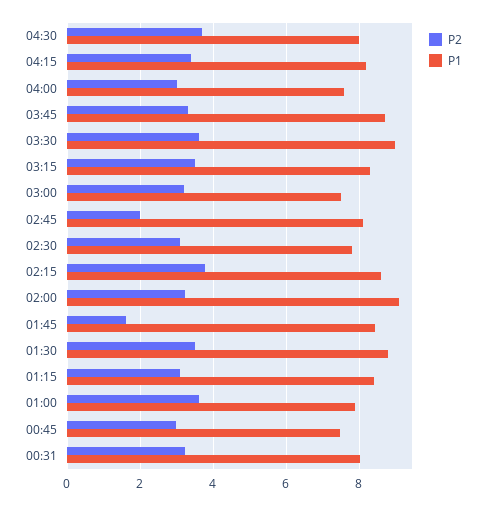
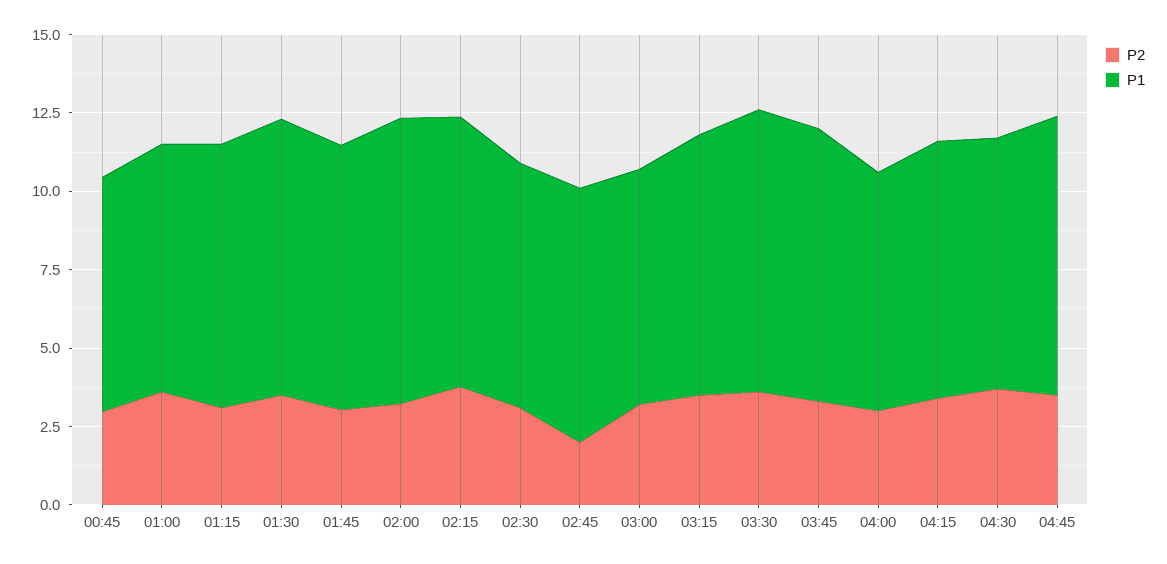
P2, 01:45: 1.6 -> 3
P2, 00:31: 3.2 -> none
P1, 00:31: 8 -> none
P2, 04:45: none -> 3.5
P1, 04:45: none -> 9

